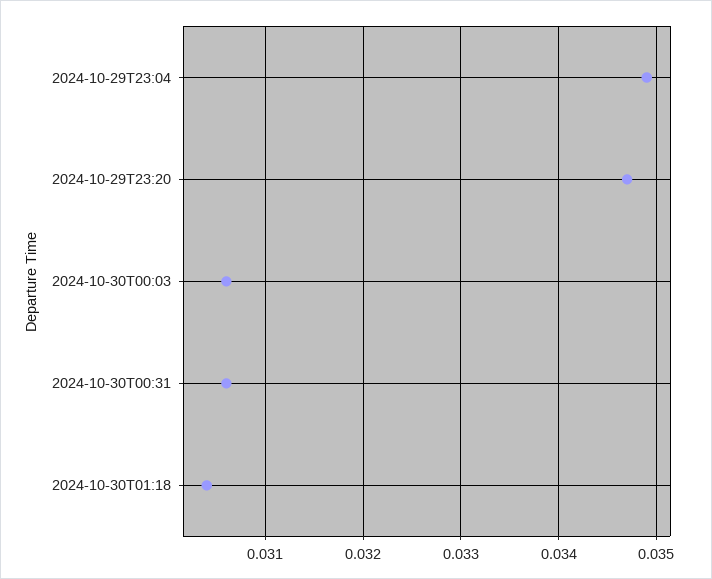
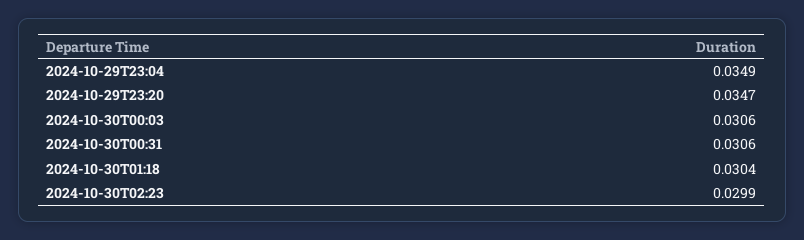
2024-10-30T02:23: none -> 0.0299

